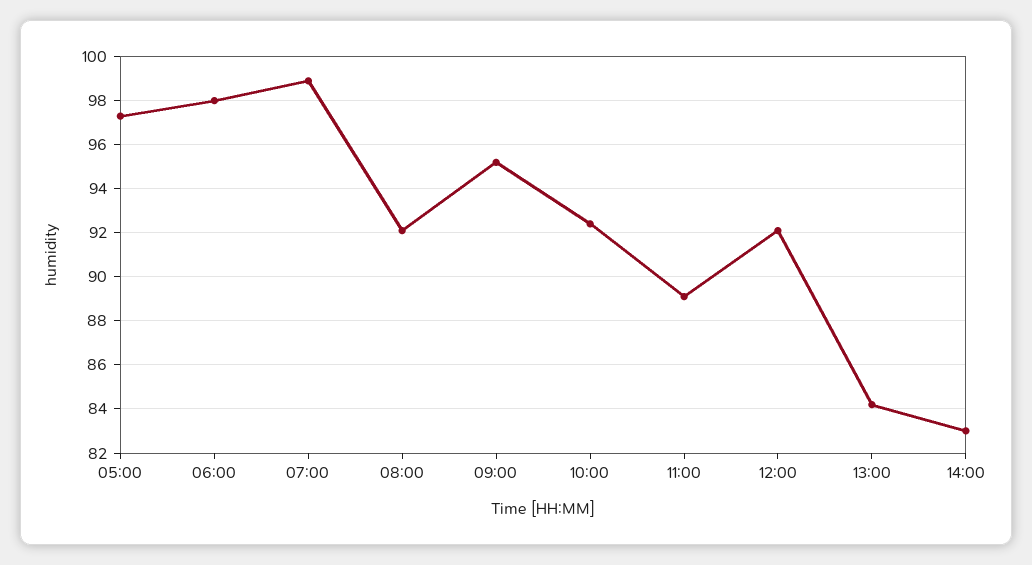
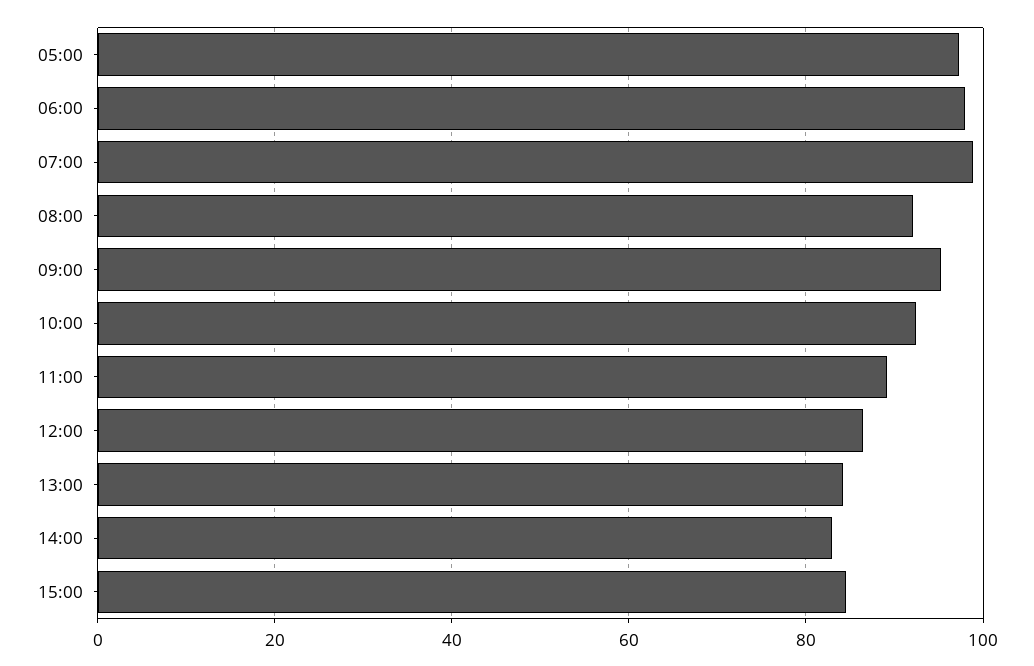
12:00: 92 -> 86
15:00: none -> 84

